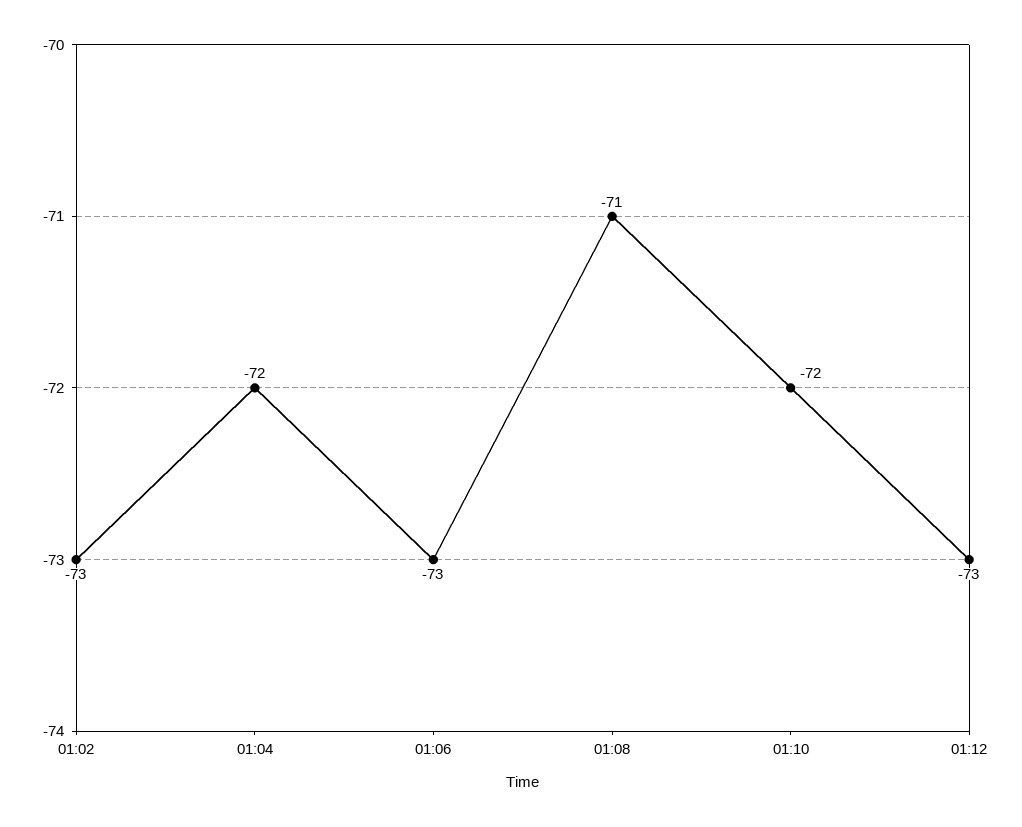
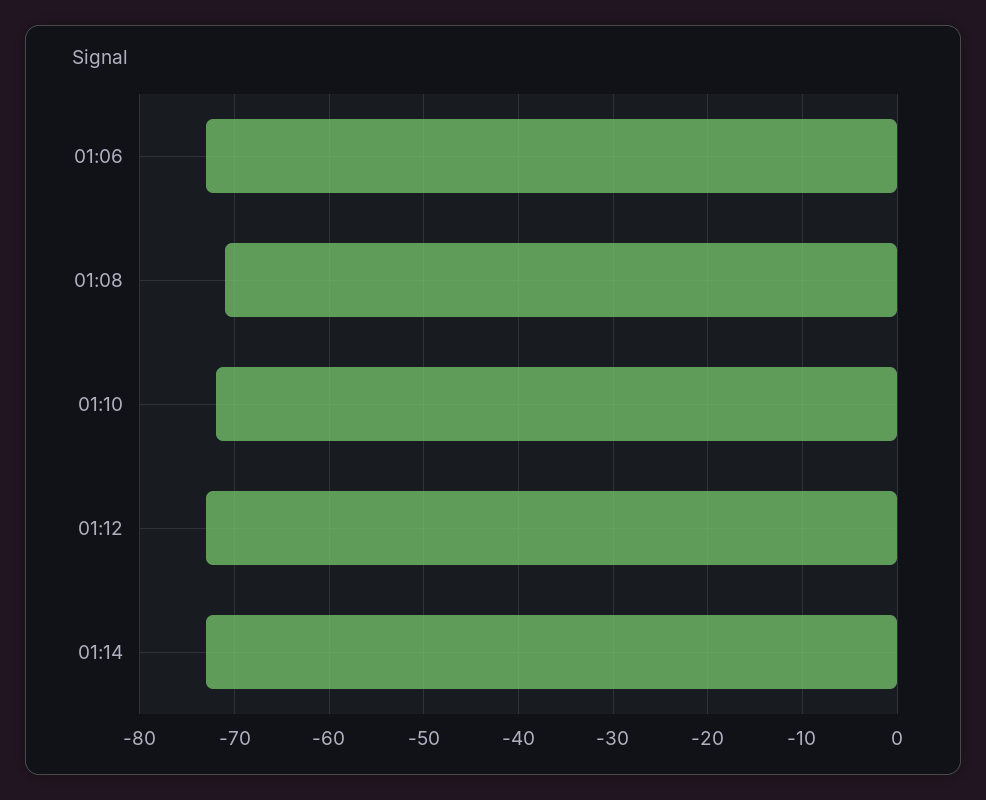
01:02: -73 -> none
01:04: -72 -> none
01:14: none -> -73

